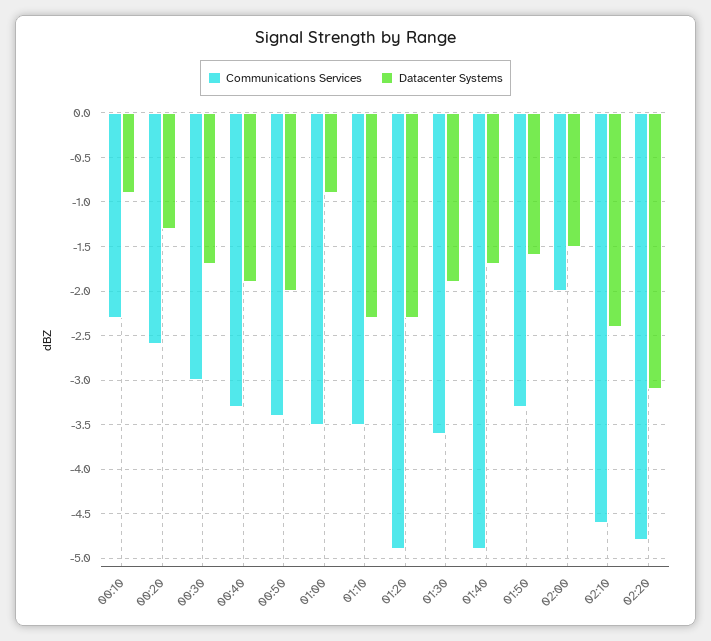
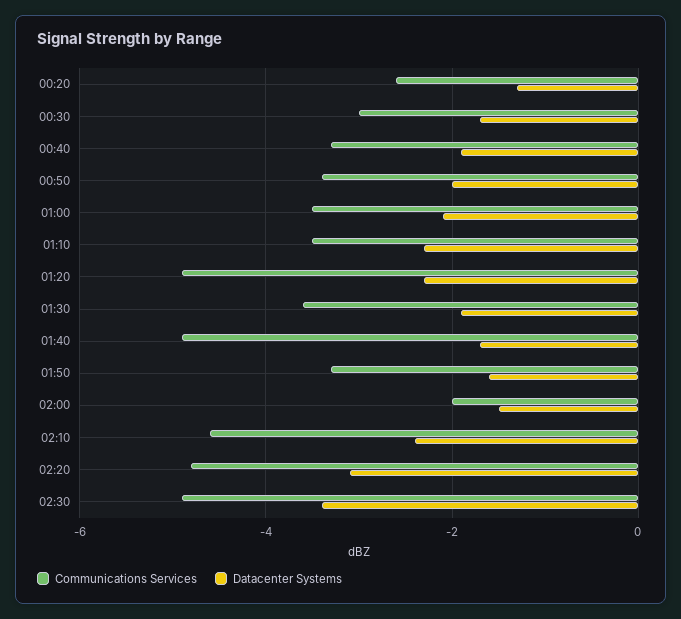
Communications Services, 00:10: -2.3 -> none
Datacenter Systems, 00:10: -0.9 -> none
Datacenter Systems, 01:00: -0.9 -> -2
Communications Services, 02:30: none -> -5
Datacenter Systems, 02:30: none -> -3.5

